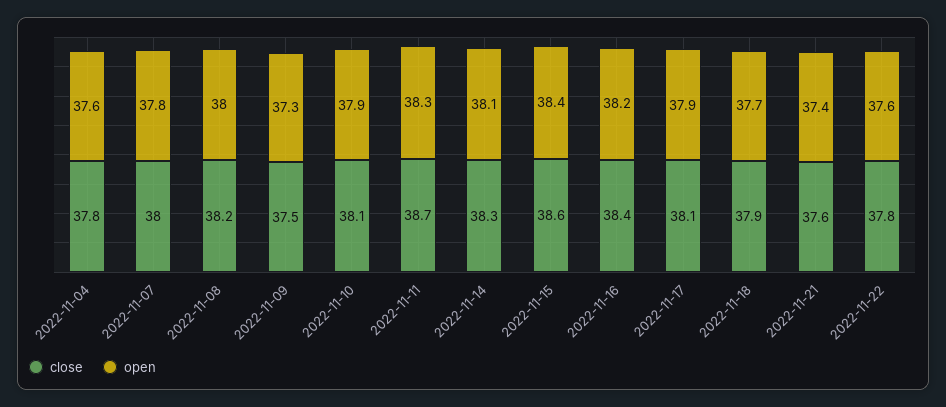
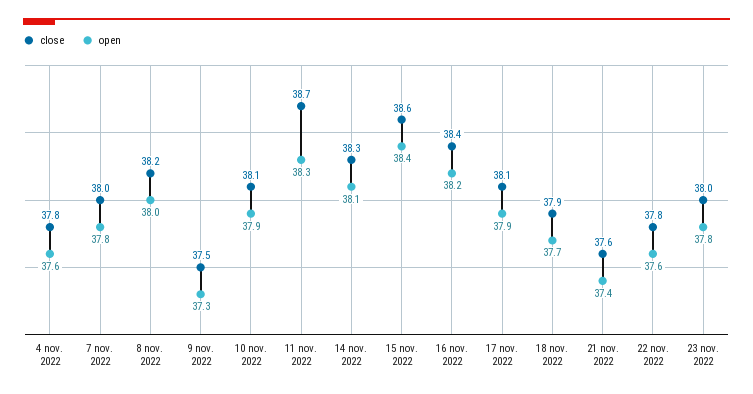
close, 23 nov. 2022: none -> 38
open, 23 nov. 2022: none -> 37.8

